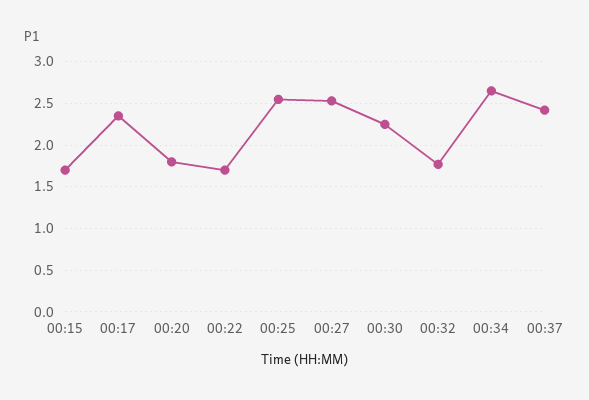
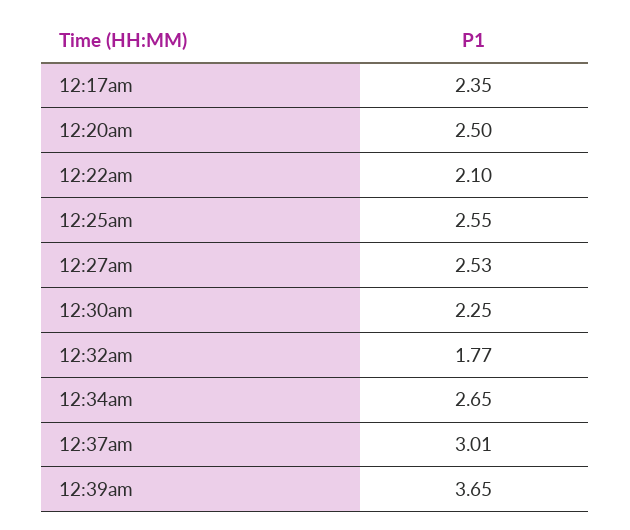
00:15: 1.7 -> none
00:20: 1.8 -> 2.5
00:22: 1.7 -> 2.1
00:37: 2.4 -> 3.01
12:39am: none -> 3.65

